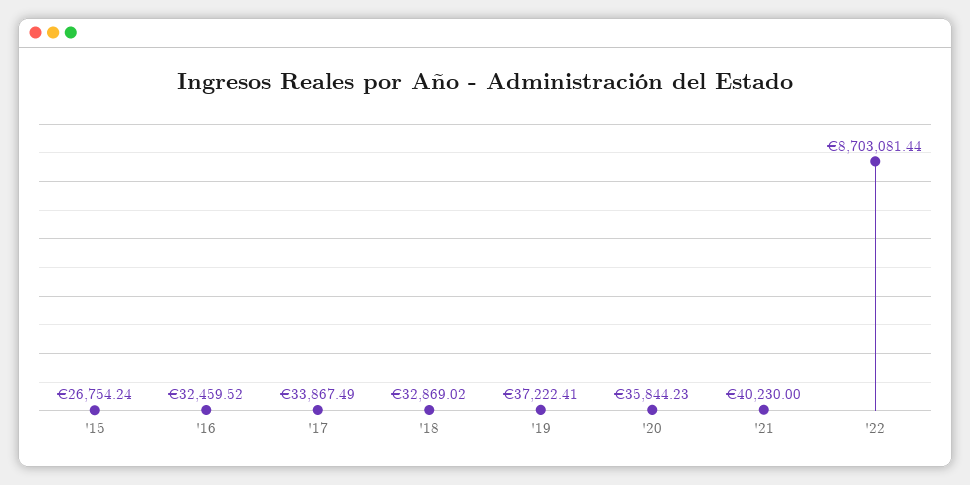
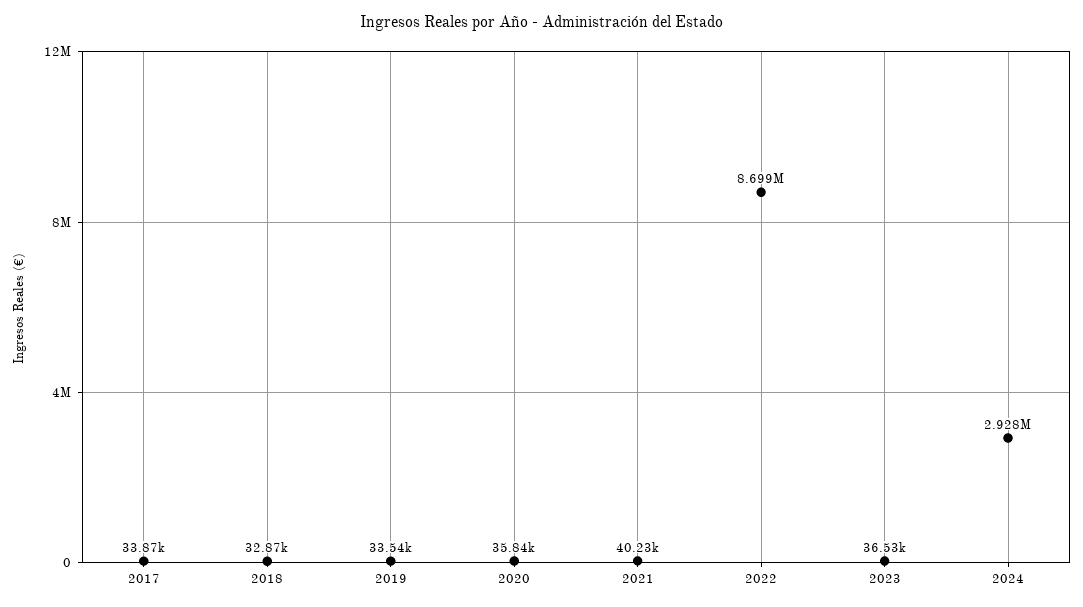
'15: 26754.24 -> none
'16: 32459.52 -> none
'19: 37222.41 -> 33540
'22: 8703081.44 -> 8699000
2023: none -> 36530
2024: none -> 2928000

